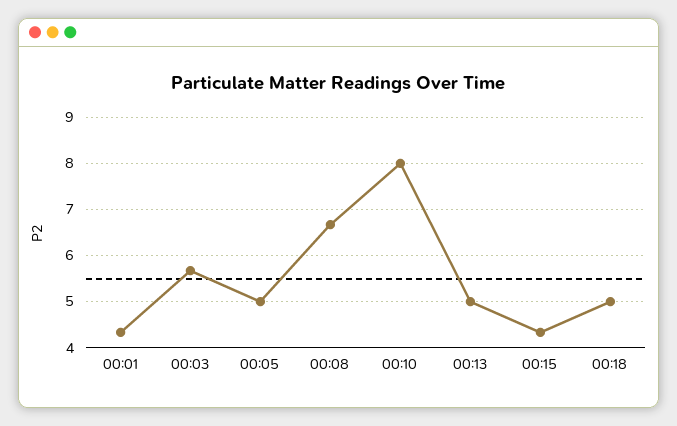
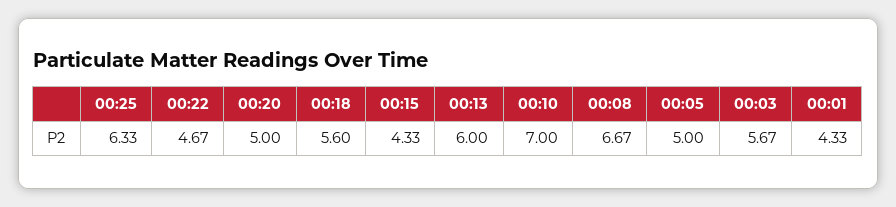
00:10: 8 -> 7
00:13: 5 -> 6
00:18: 5 -> 5.6
00:25: none -> 6.33
00:22: none -> 4.67
00:20: none -> 5

